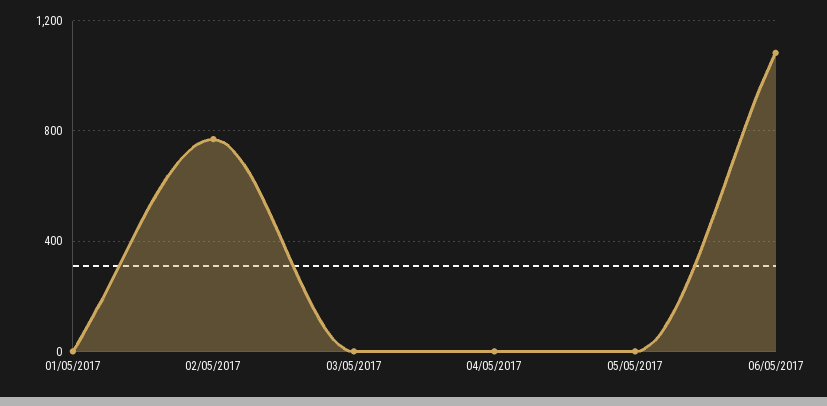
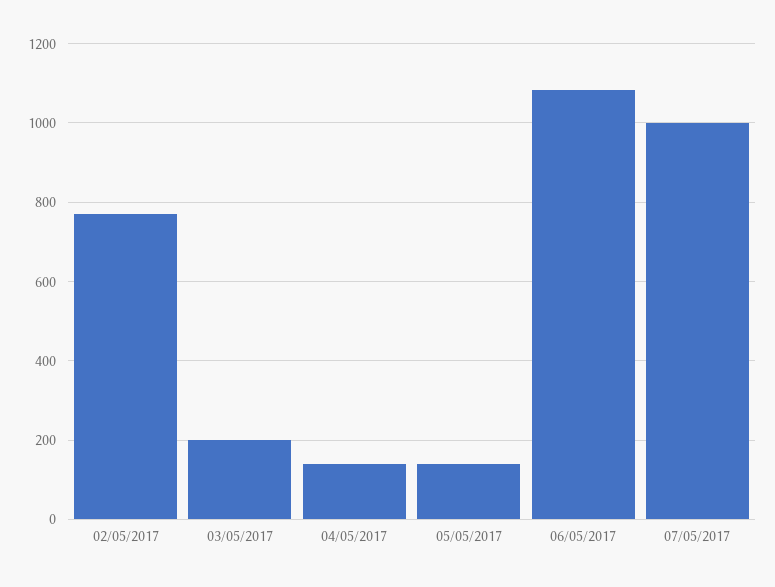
01/05/2017: 0 -> none
03/05/2017: 0 -> 200
04/05/2017: 0 -> 140
05/05/2017: 0 -> 140
07/05/2017: none -> 1000

